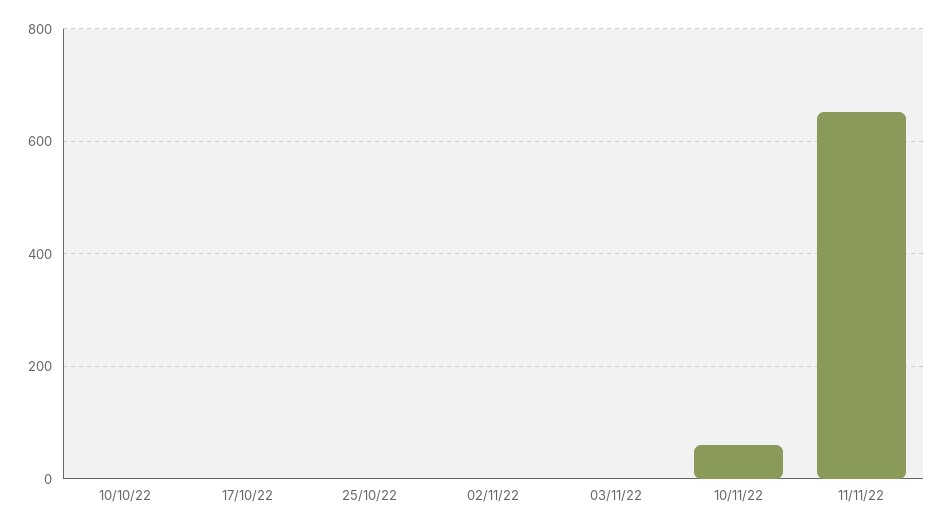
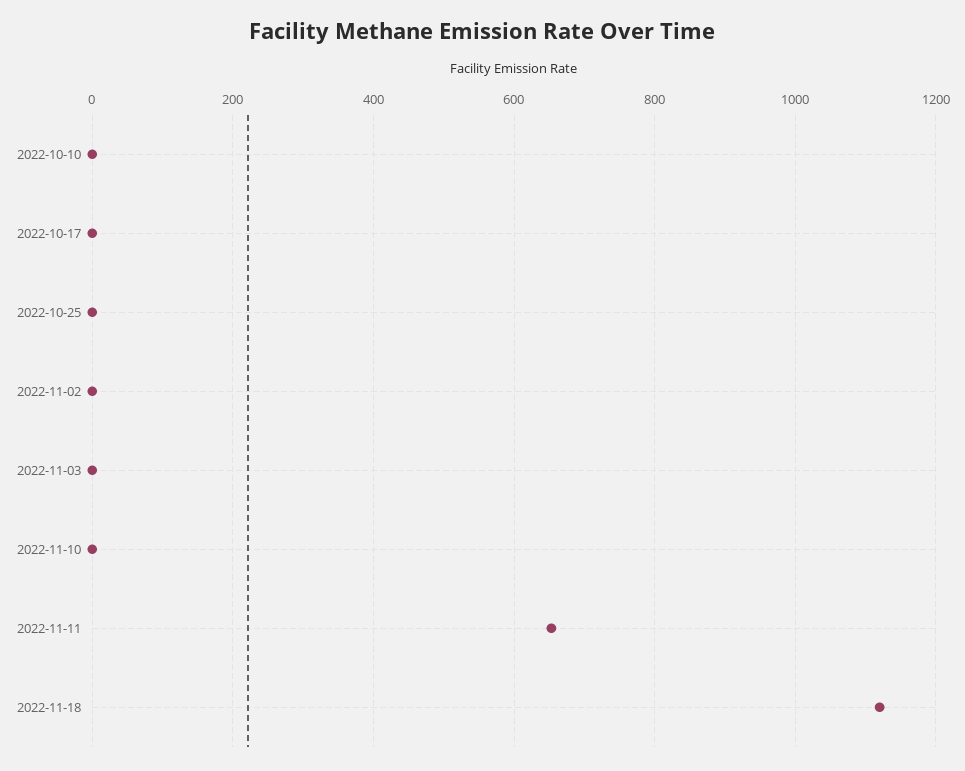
10/11/22: 60 -> 0
2022-11-18: none -> 1120

